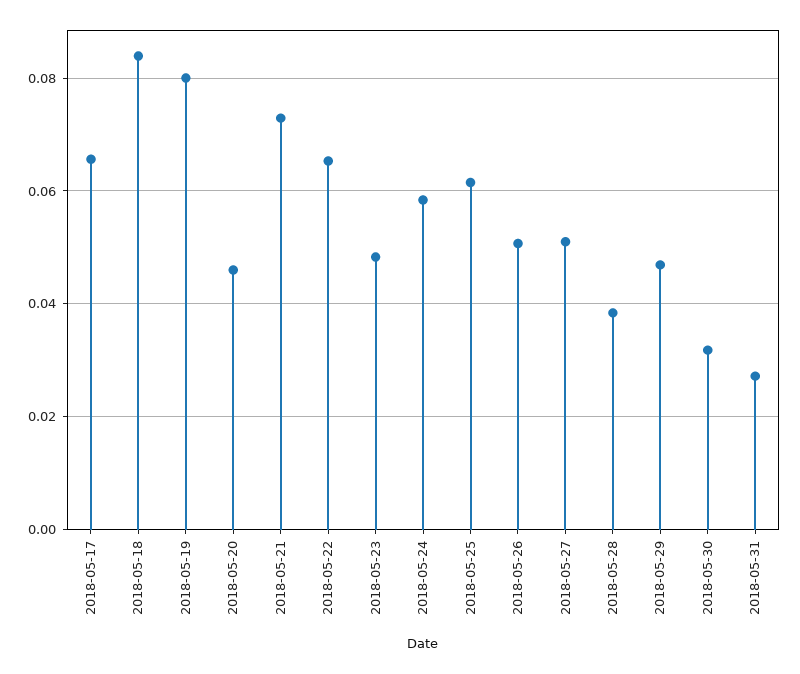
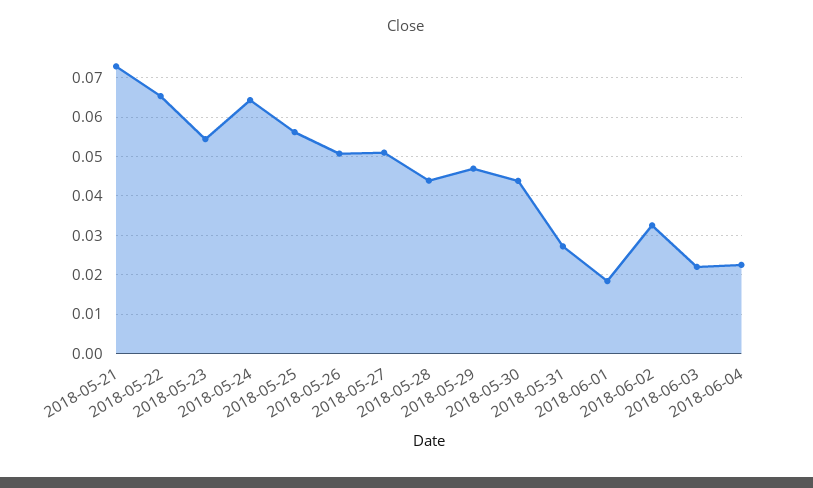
2018-05-17: 0.066 -> none
2018-05-18: 0.084 -> none
2018-05-19: 0.08 -> none
2018-05-20: 0.046 -> none
2018-05-23: 0.048 -> 0.054
2018-05-24: 0.058 -> 0.064
2018-05-25: 0.062 -> 0.056
2018-05-28: 0.038 -> 0.044
2018-05-30: 0.032 -> 0.044
2018-06-01: none -> 0.018
2018-06-02: none -> 0.032
2018-06-03: none -> 0.022
2018-06-04: none -> 0.022

